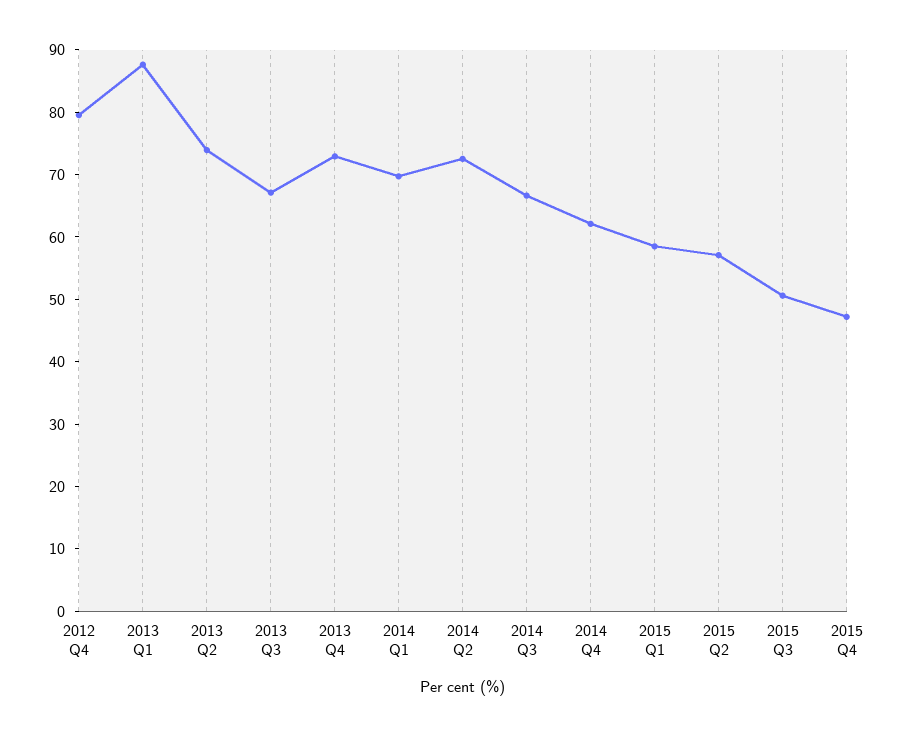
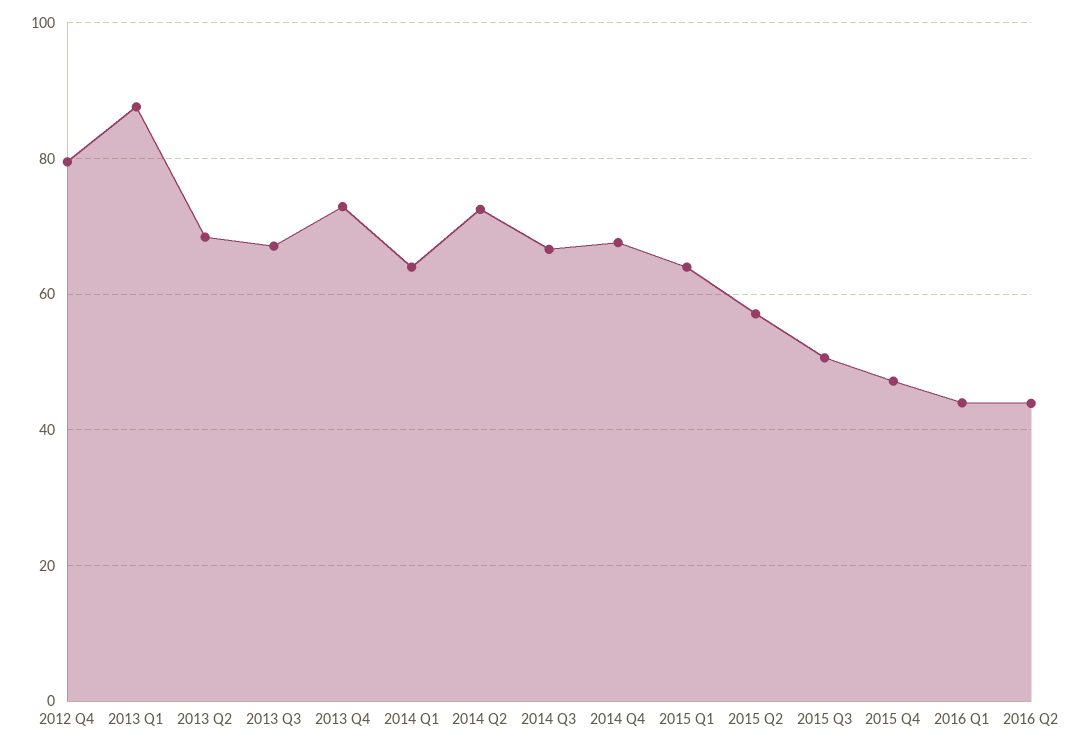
2013 Q2: 74 -> 68
2014 Q1: 70 -> 64
2014 Q4: 62 -> 68
2015 Q1: 58 -> 64
2016 Q1: none -> 44
2016 Q2: none -> 44

